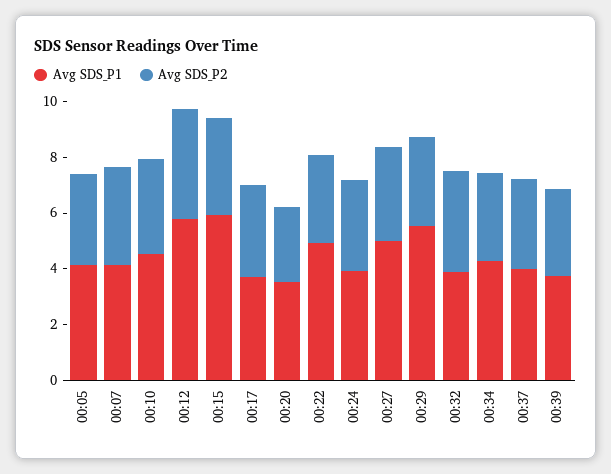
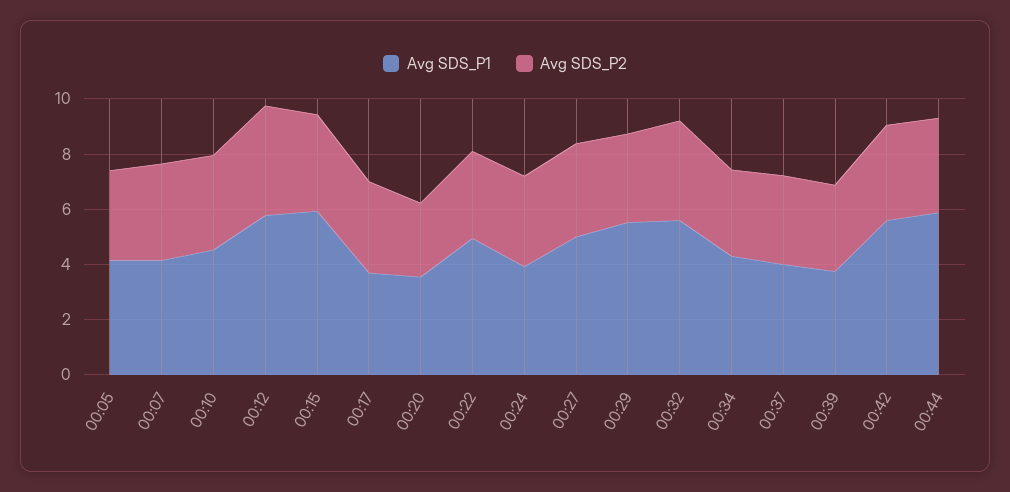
Avg SDS_P1, 00:32: 4 -> 5.5
Avg SDS_P1, 00:42: none -> 5.5
Avg SDS_P2, 00:42: none -> 3.5
Avg SDS_P1, 00:44: none -> 6
Avg SDS_P2, 00:44: none -> 3.5

